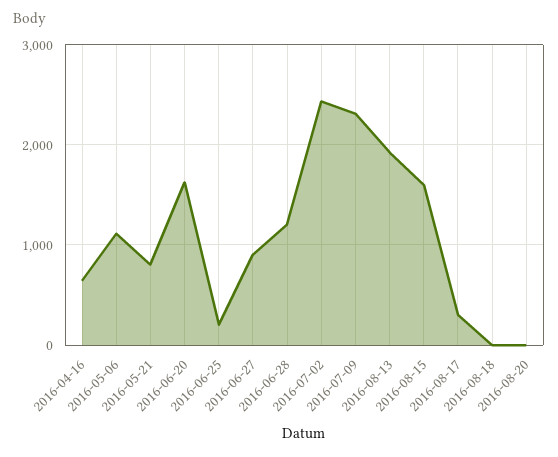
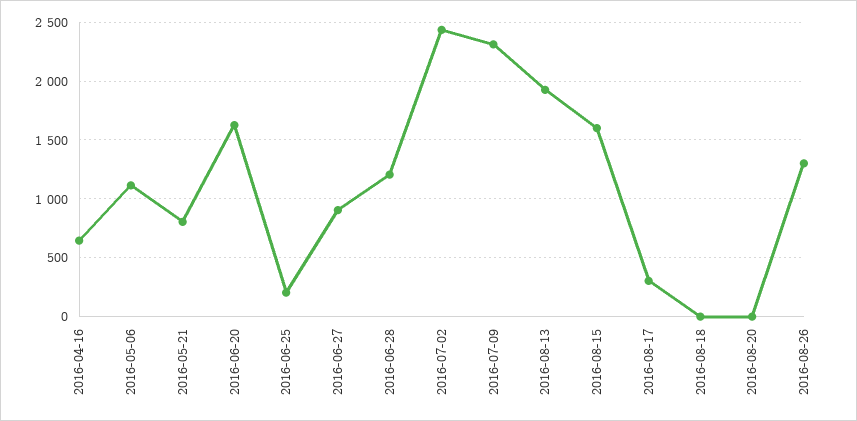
2016-08-26: none -> 1300

